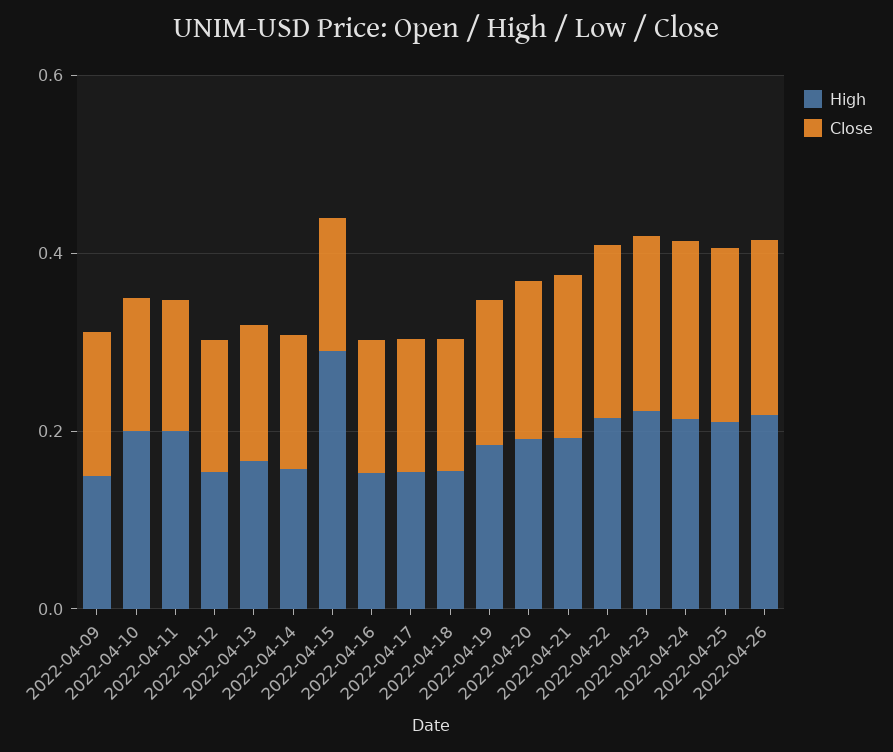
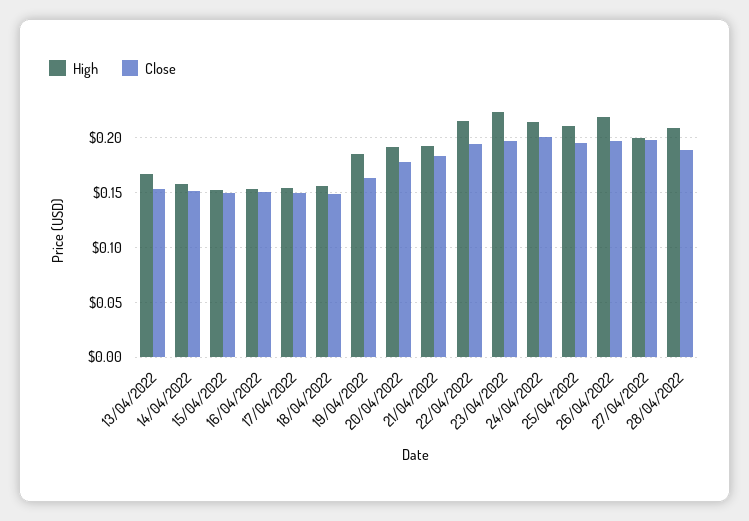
High, 2022-04-09: 0.15 -> none
Close, 2022-04-09: 0.15 -> none
High, 2022-04-10: 0.2 -> none
Close, 2022-04-10: 0.15 -> none
High, 2022-04-11: 0.2 -> none
Close, 2022-04-11: 0.15 -> none
High, 2022-04-12: 0.15 -> none
Close, 2022-04-12: 0.15 -> none
High, 2022-04-15: 0.3 -> 0.15
High, 27/04/2022: none -> 0.2
Close, 27/04/2022: none -> 0.2
High, 28/04/2022: none -> 0.21
Close, 28/04/2022: none -> 0.19

